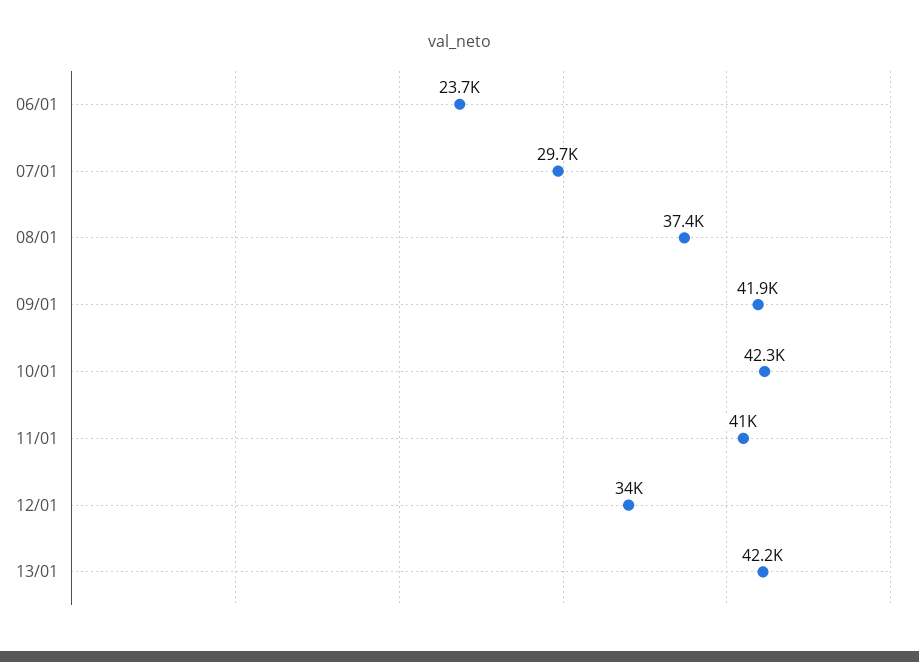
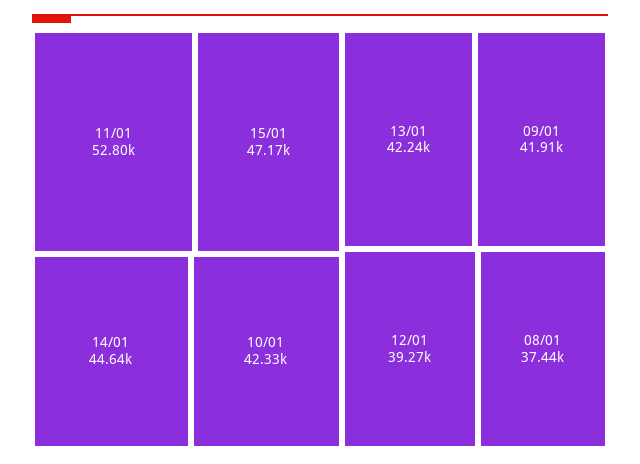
06/01: 23700 -> none
07/01: 29700 -> none
11/01: 41000 -> 52800
12/01: 34000 -> 39270
15/01: none -> 47170
14/01: none -> 44640

